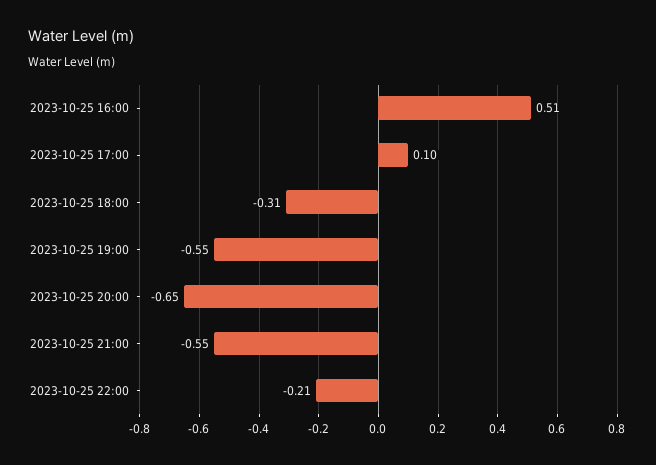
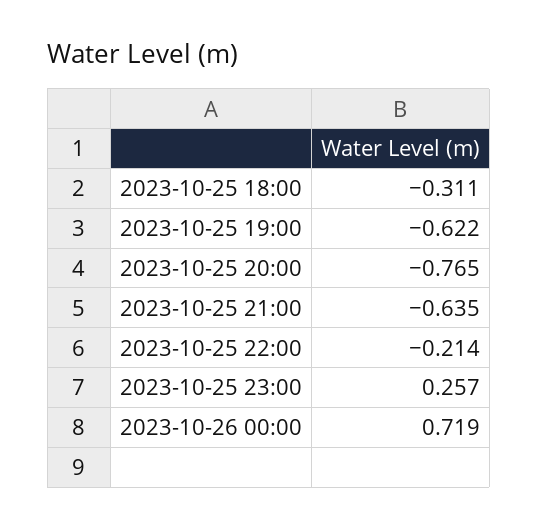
2023-10-25 16:00: 0.51 -> none
2023-10-25 17:00: 0.1 -> none
2023-10-25 19:00: -0.55 -> -0.622
2023-10-25 20:00: -0.65 -> -0.765
2023-10-25 21:00: -0.55 -> -0.635
2023-10-25 23:00: none -> 0.257
2023-10-26 00:00: none -> 0.719

